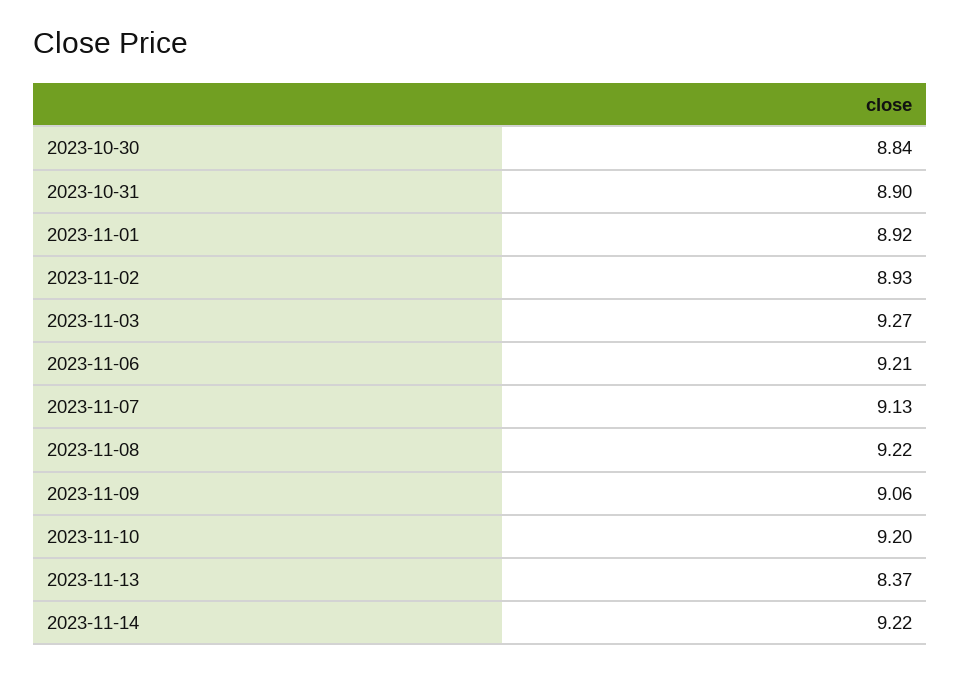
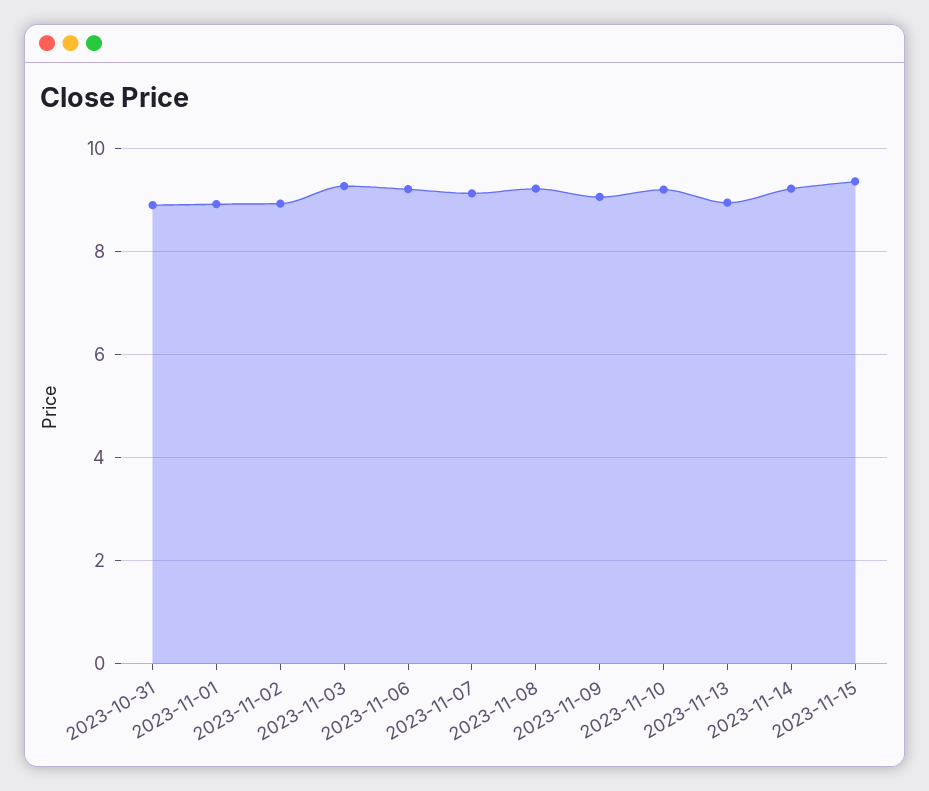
2023-10-30: 8.84 -> none
2023-11-13: 8.37 -> 9
2023-11-15: none -> 9.4

